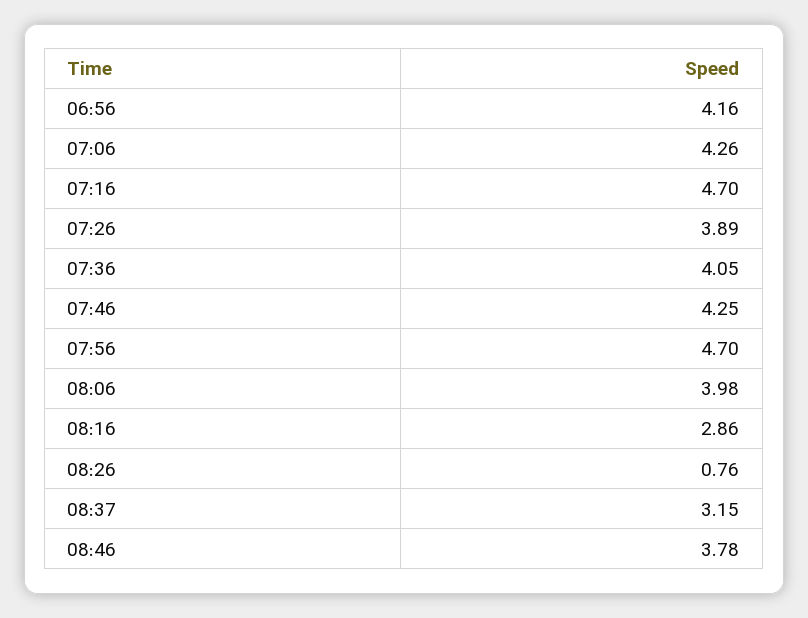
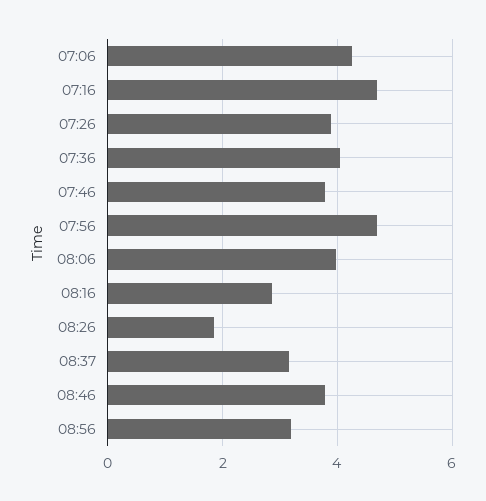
06:56: 4.16 -> none
07:46: 4.25 -> 3.8
08:26: 0.76 -> 1.8
08:56: none -> 3.2

